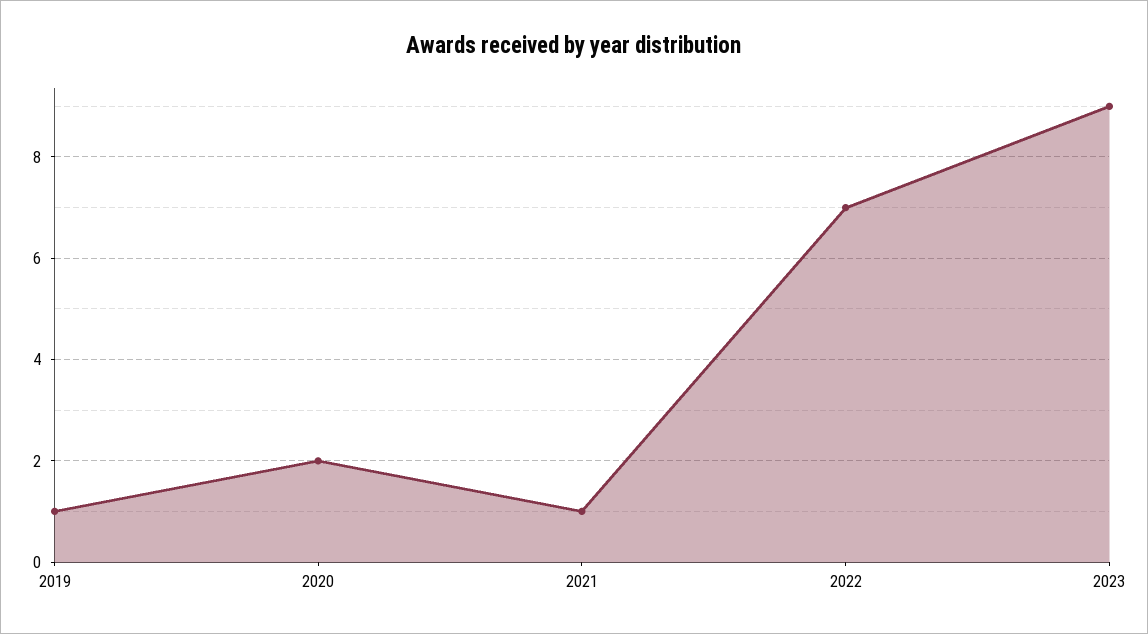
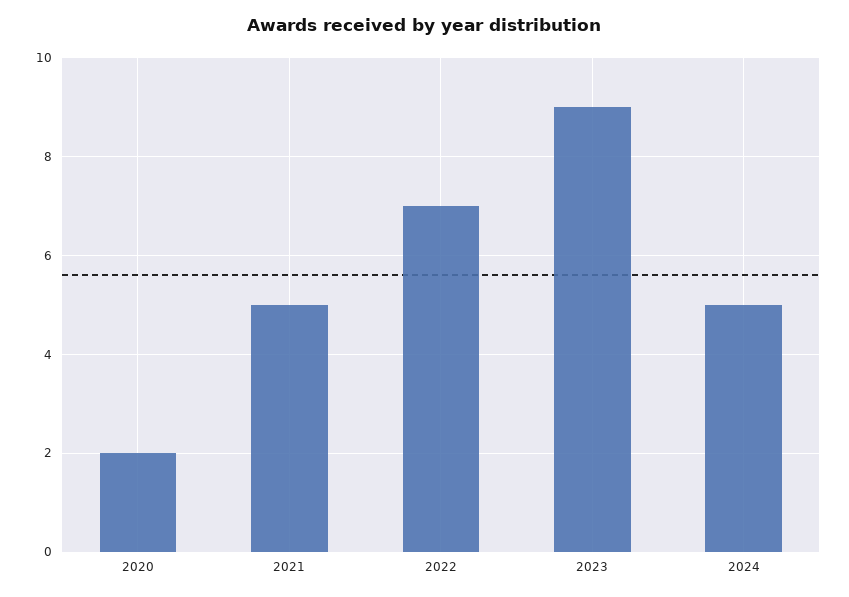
2019: 1 -> none
2021: 1 -> 5
2024: none -> 5

